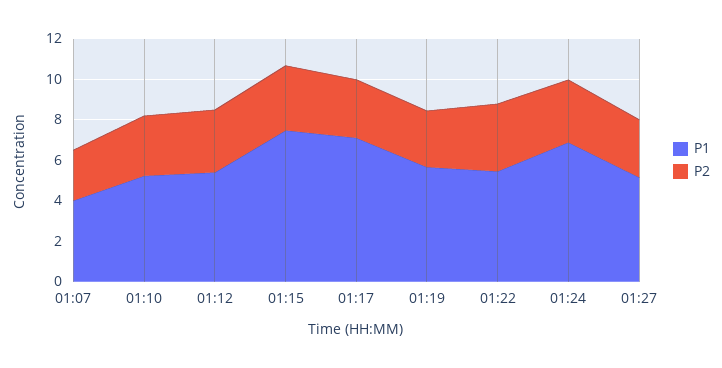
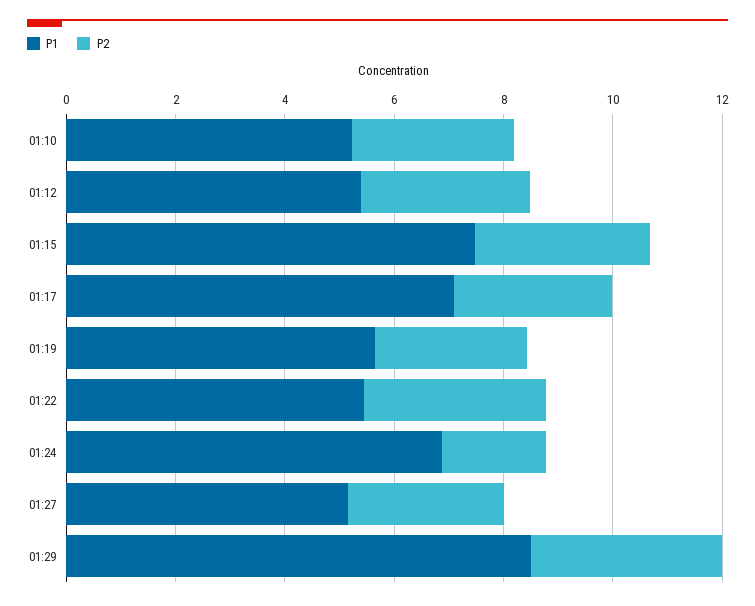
P1, 01:07: 4 -> none
P2, 01:07: 2.5 -> none
P2, 01:24: 3 -> 2
P1, 01:29: none -> 8.5
P2, 01:29: none -> 3.5

